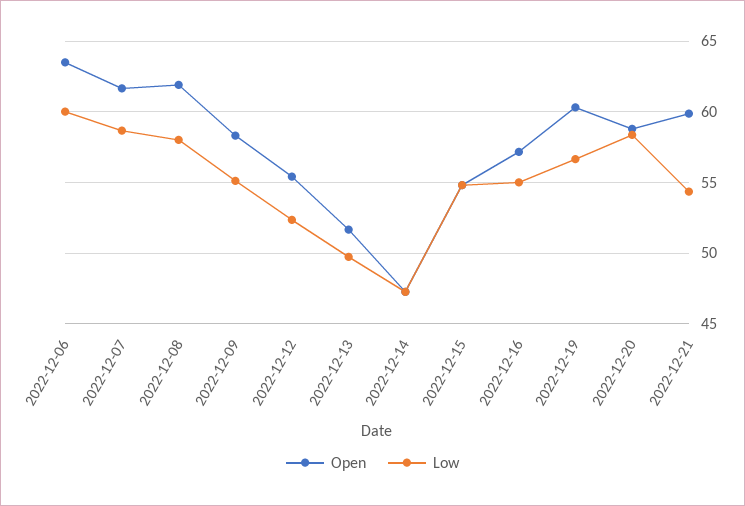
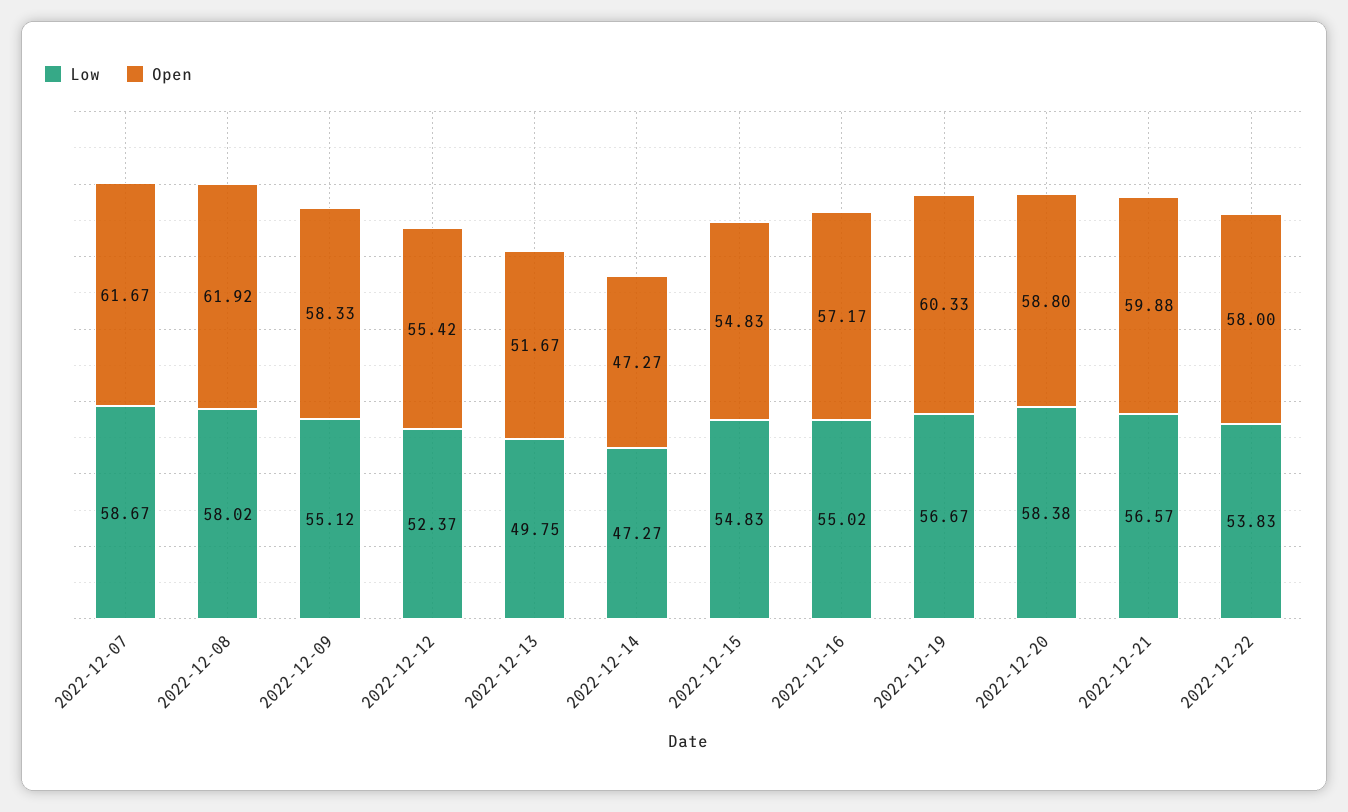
Open, 2022-12-06: 63.5 -> none
Low, 2022-12-06: 60 -> none
Low, 2022-12-21: 54.5 -> 56.57
Low, 2022-12-22: none -> 53.83
Open, 2022-12-22: none -> 58

